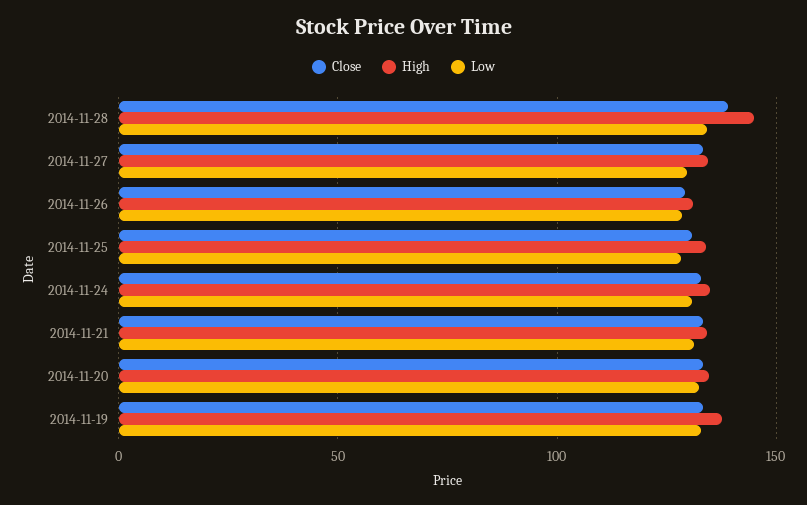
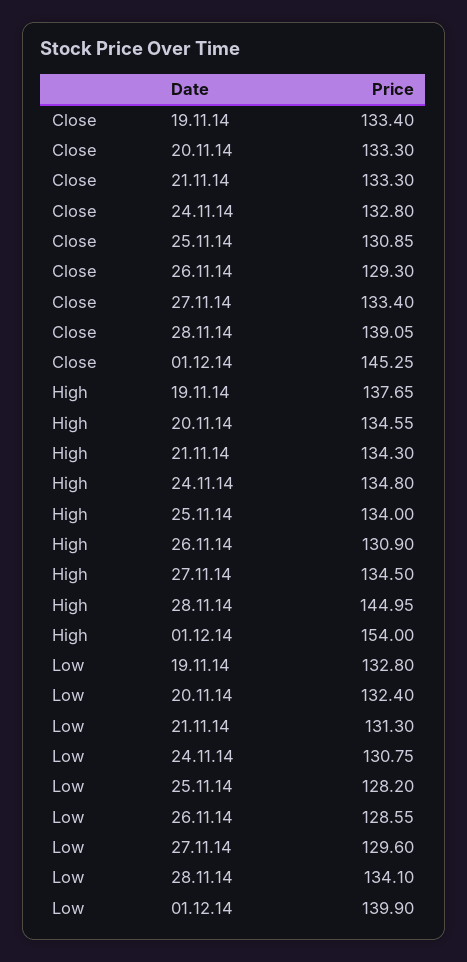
Close, 01.12.14: none -> 145.25
High, 01.12.14: none -> 154
Low, 01.12.14: none -> 139.9

